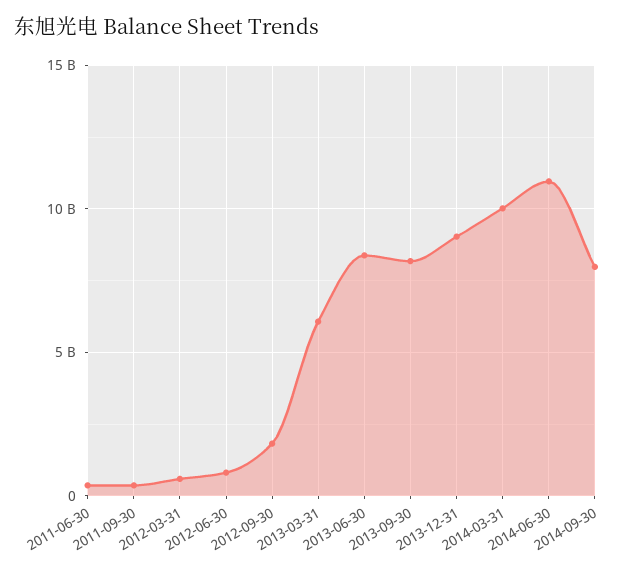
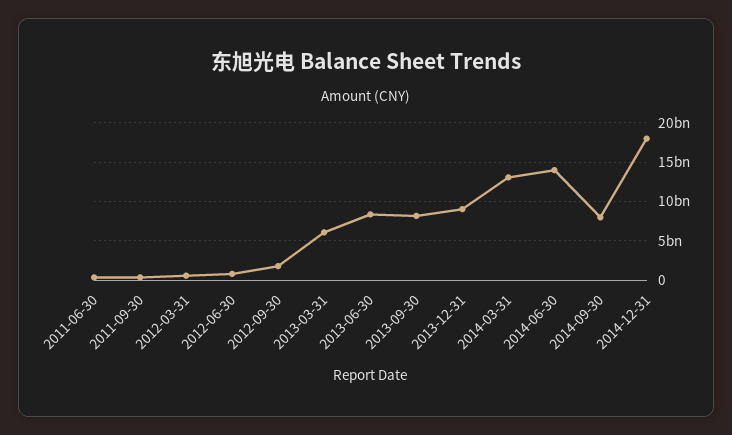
2014-03-31: 10000000000 -> 13000000000
2014-06-30: 11000000000 -> 14000000000
2014-12-31: none -> 18000000000

